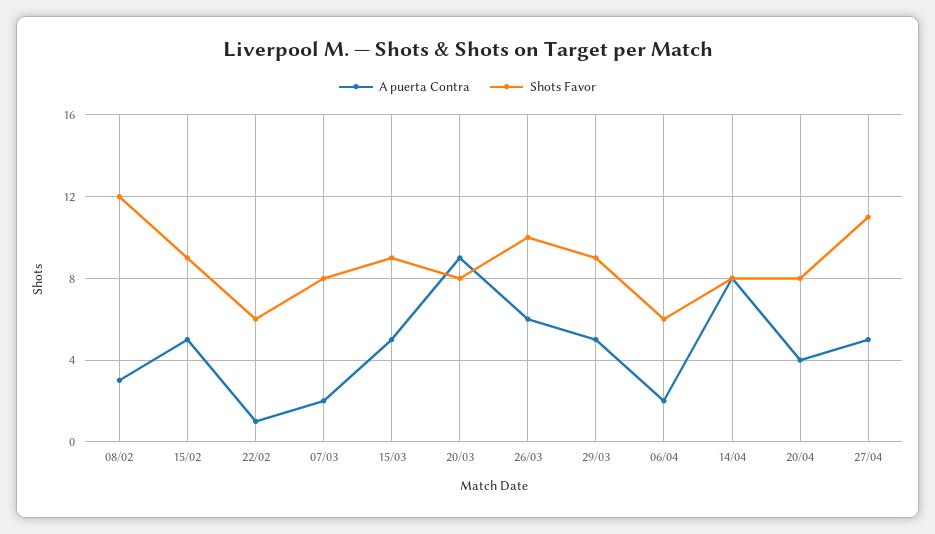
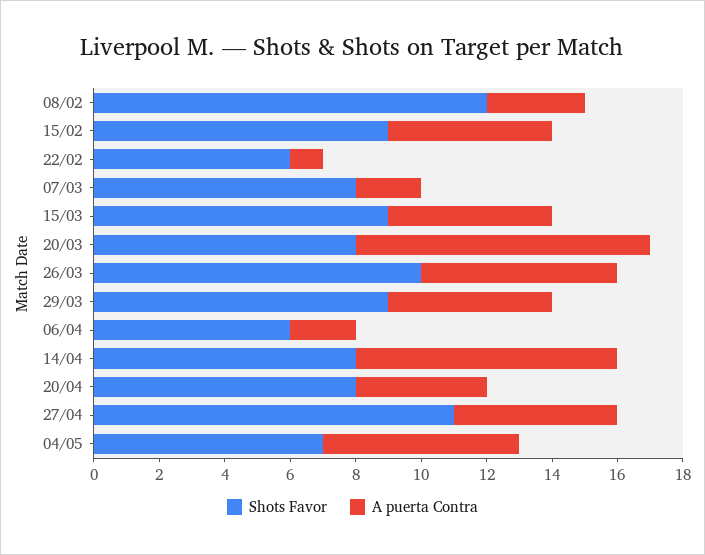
Shots Favor, 04/05: none -> 7
A puerta Contra, 04/05: none -> 6

